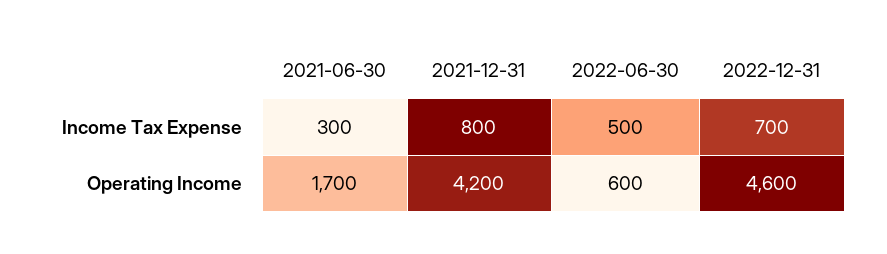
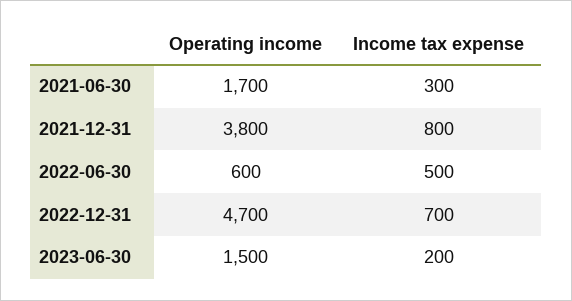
2021-12-31, Operating Income: 4200 -> 3800
2022-12-31, Operating Income: 4600 -> 4700
2023-06-30, Operating Income: none -> 1500
2023-06-30, Income Tax Expense: none -> 200

